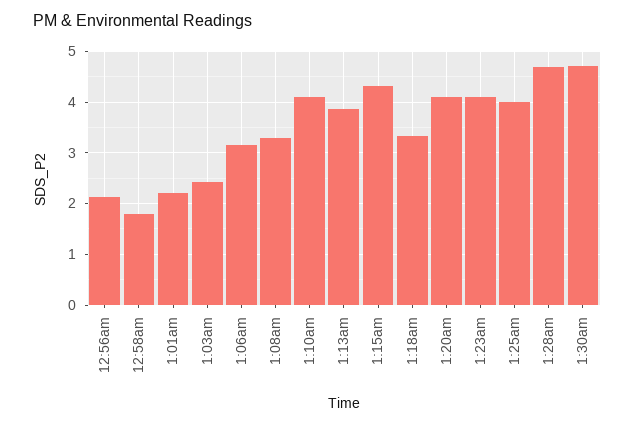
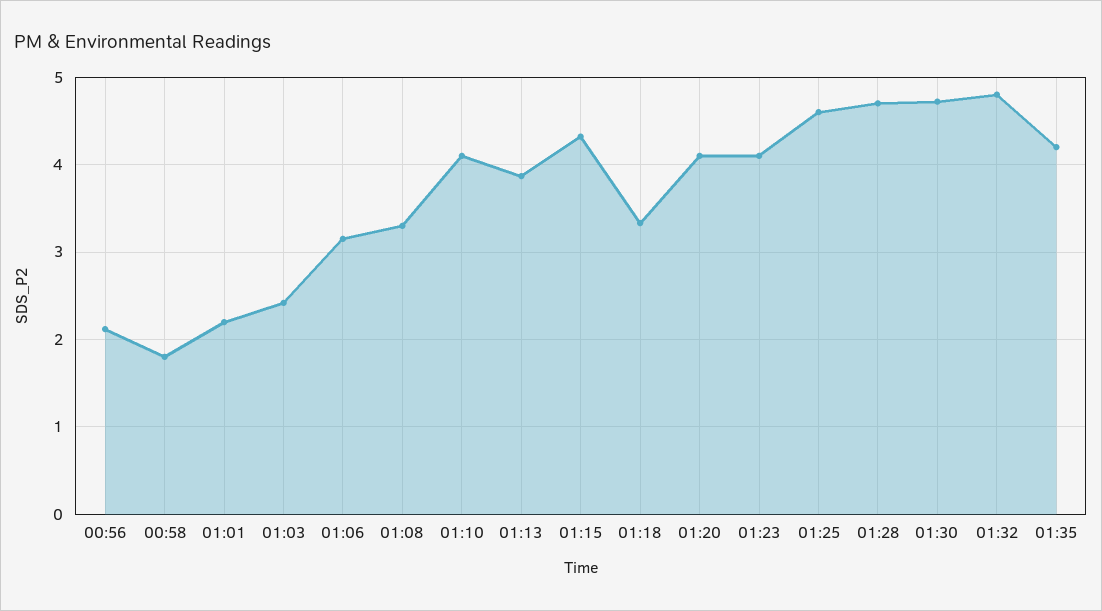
1:25am: 4 -> 4.6
01:32: none -> 4.8
01:35: none -> 4.2

